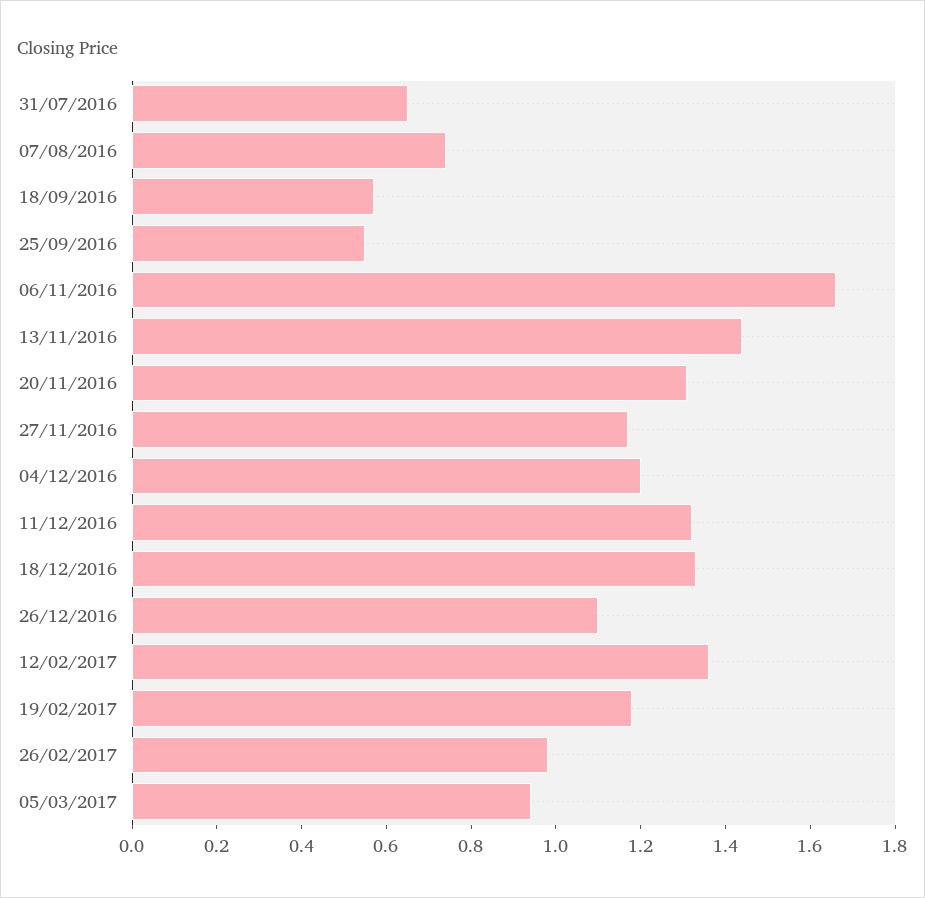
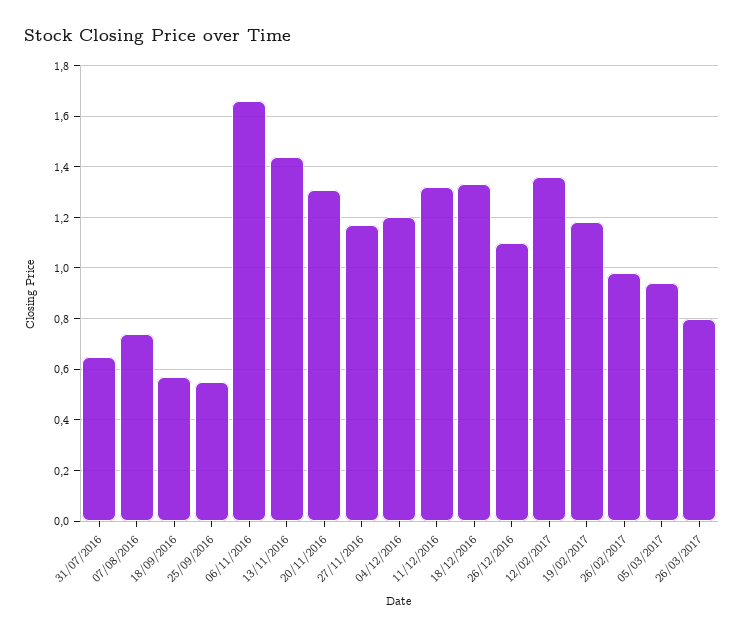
26/03/2017: none -> 0.8

